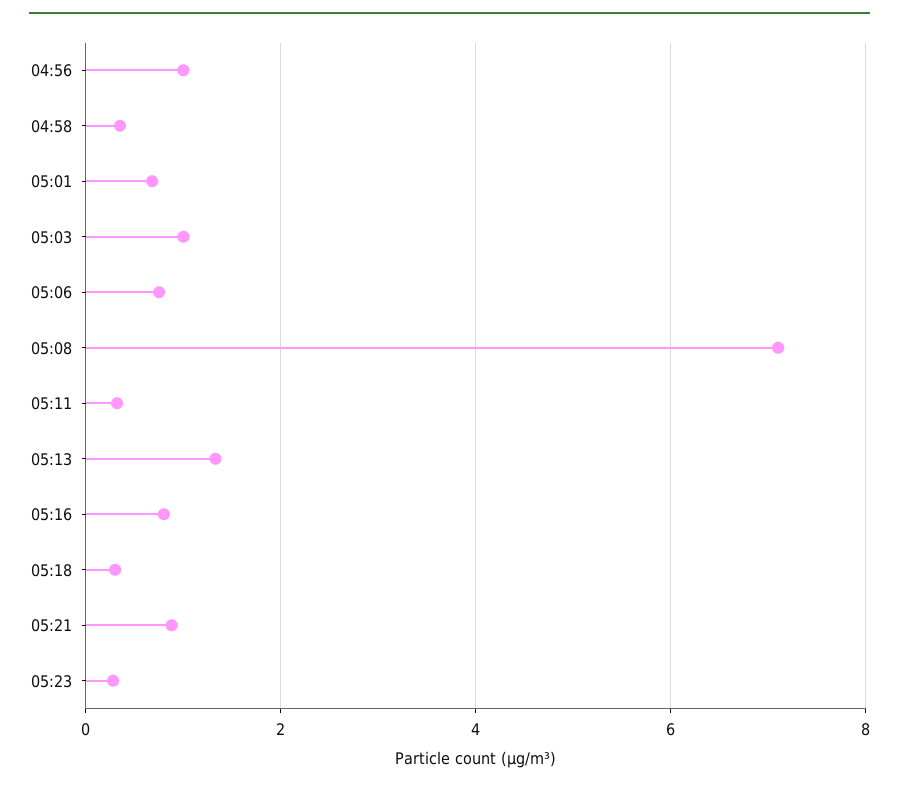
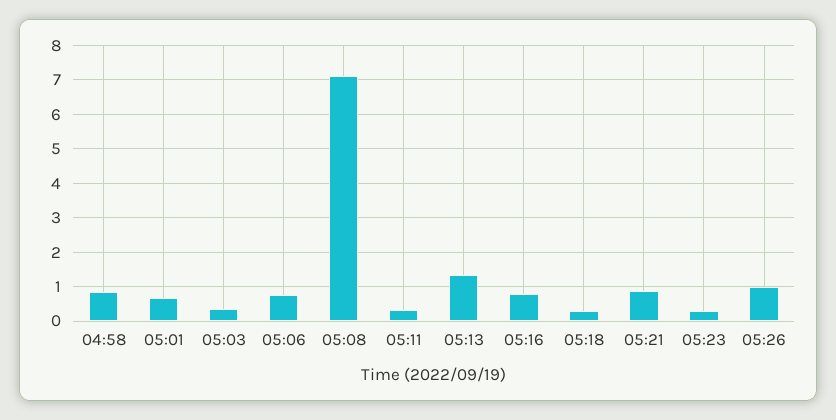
04:56: 1 -> none
04:58: 0.4 -> 0.8
05:03: 1 -> 0.4
05:26: none -> 1

